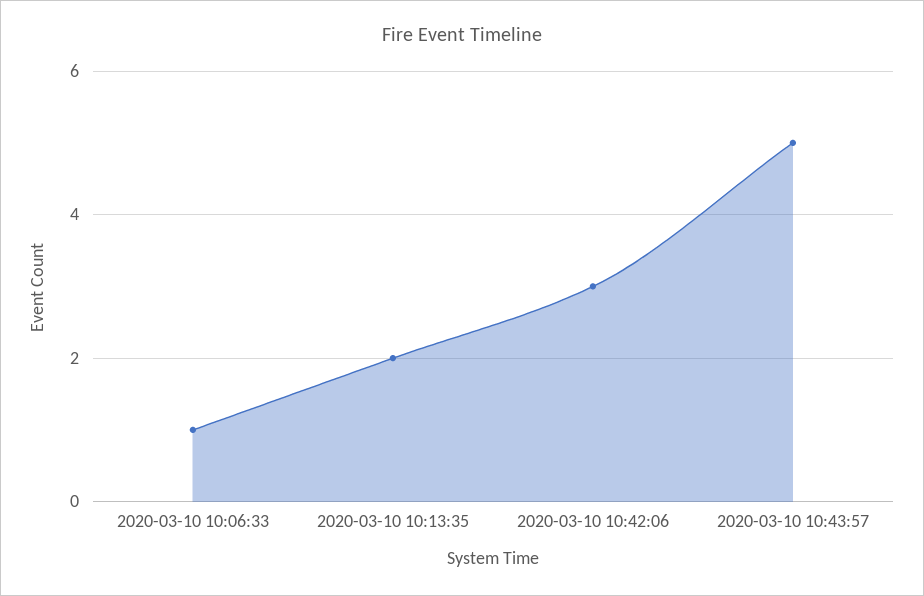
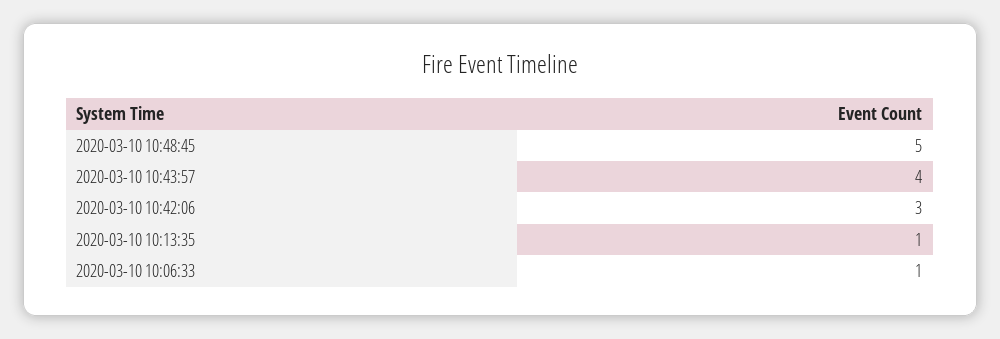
2020-03-10 10:13:35: 2 -> 1
2020-03-10 10:43:57: 5 -> 4
2020-03-10 10:48:45: none -> 5

